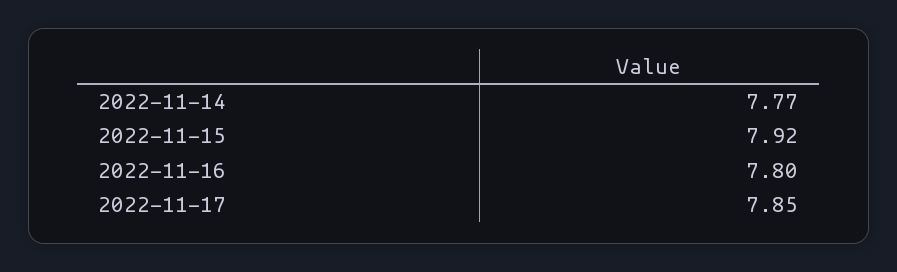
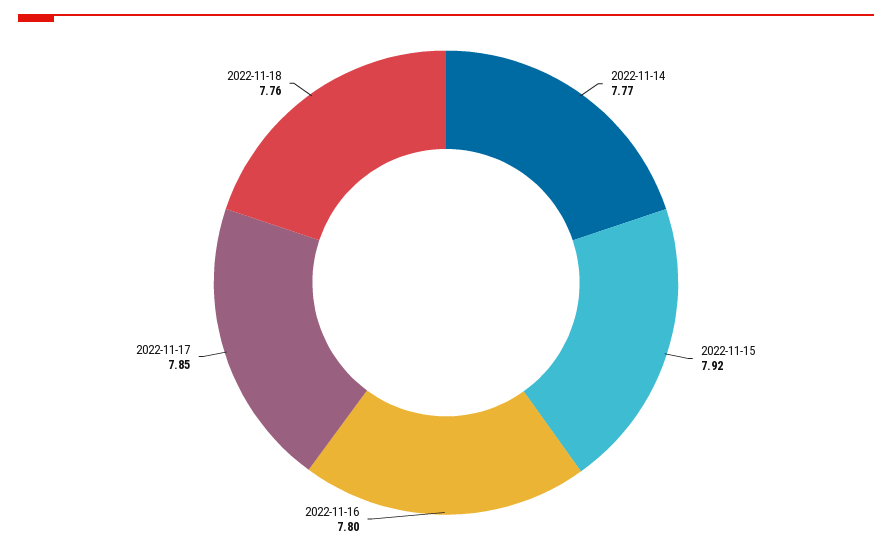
2022-11-18: none -> 7.76

